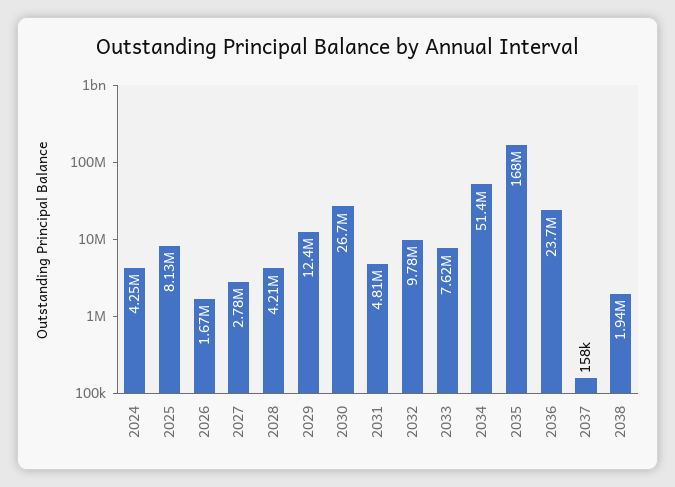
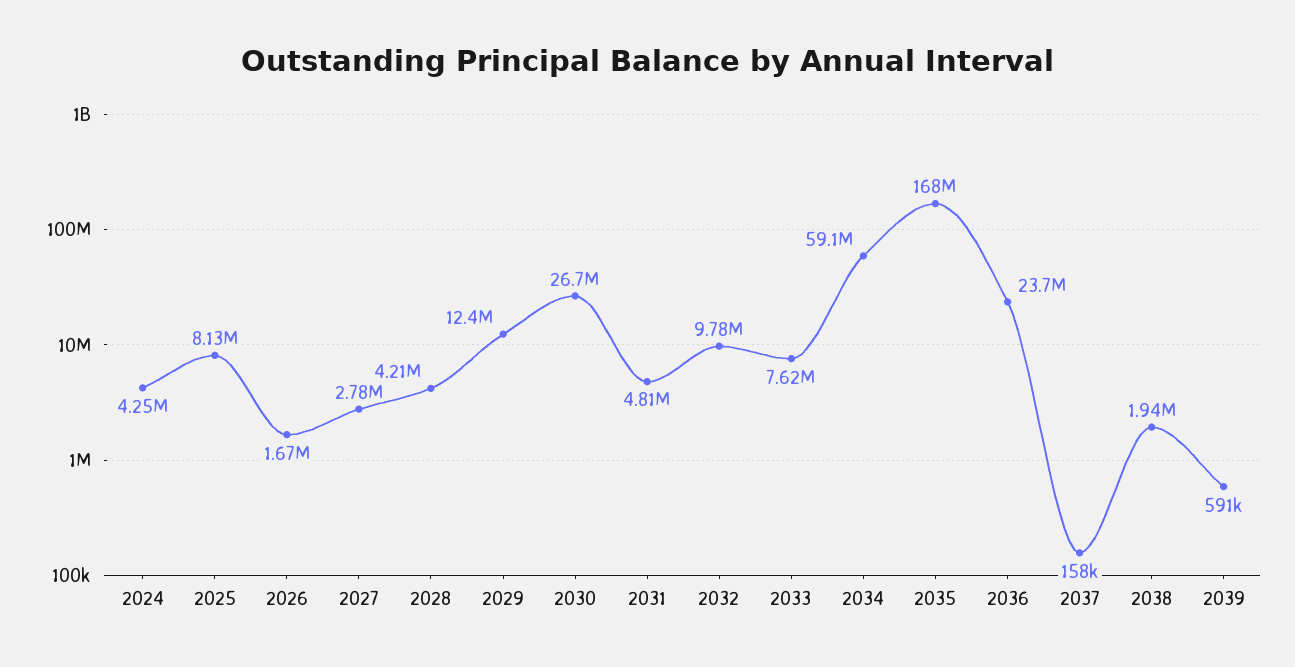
2034: 51400000 -> 59100000
2039: none -> 591000

